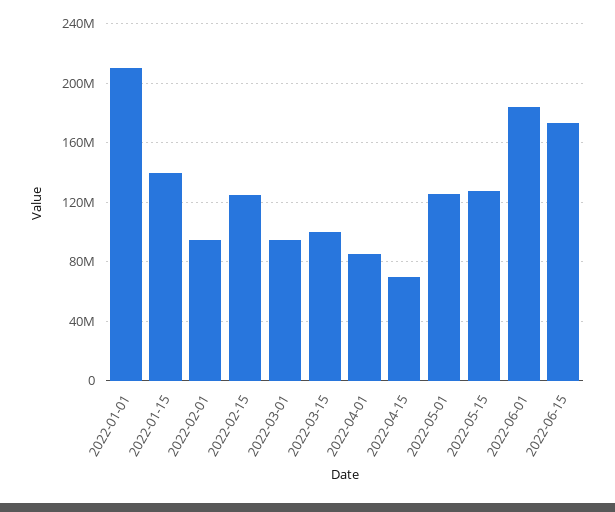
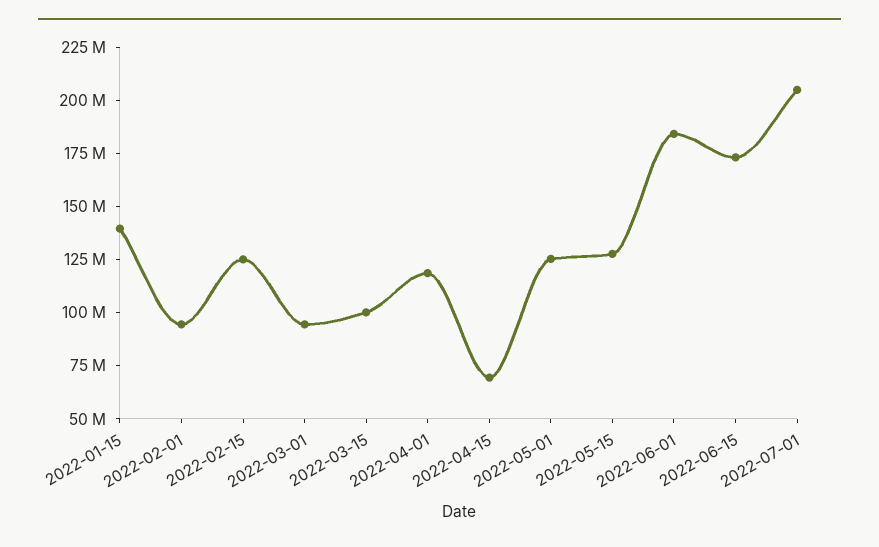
2022-01-01: 210000000 -> none
2022-04-01: 85000000 -> 120000000
2022-07-01: none -> 205000000

